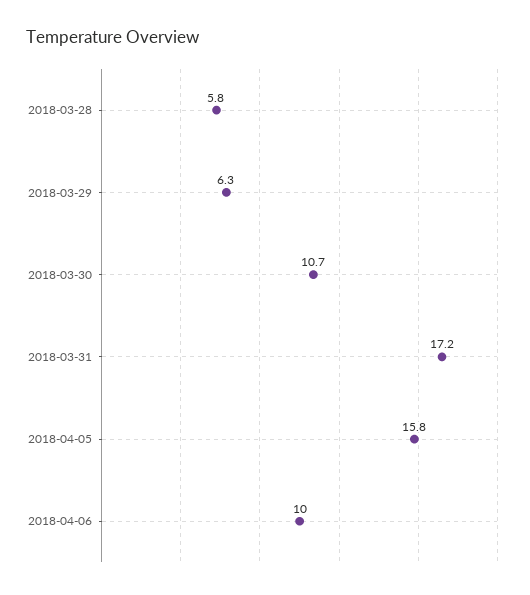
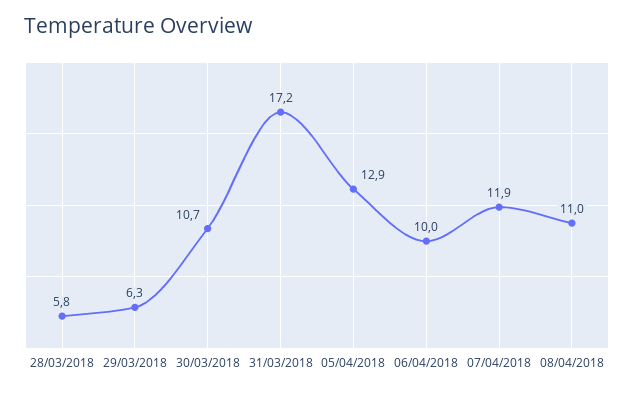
2018-04-05: 15.8 -> 12.9
07/04/2018: none -> 11.9
08/04/2018: none -> 11

